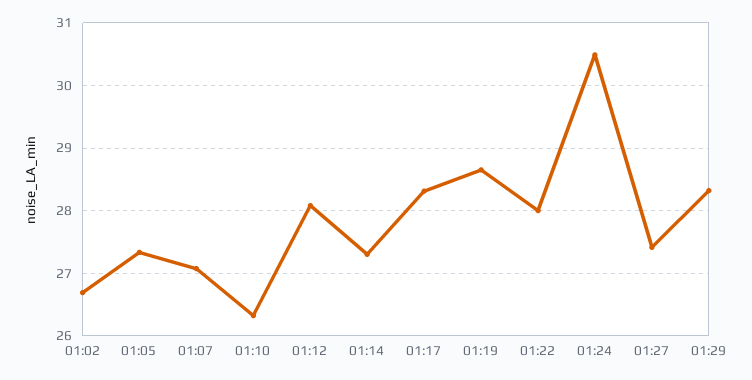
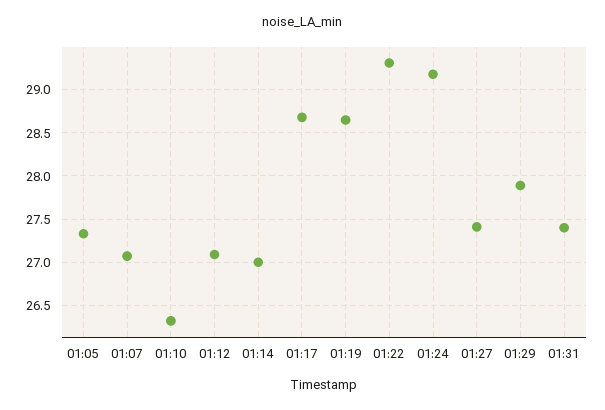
01:02: 26.7 -> none
01:12: 28.1 -> 27.1
01:14: 27.3 -> 27
01:17: 28.3 -> 28.7
01:22: 28 -> 29.3
01:24: 30.5 -> 29.2
01:29: 28.3 -> 27.9
01:31: none -> 27.4

